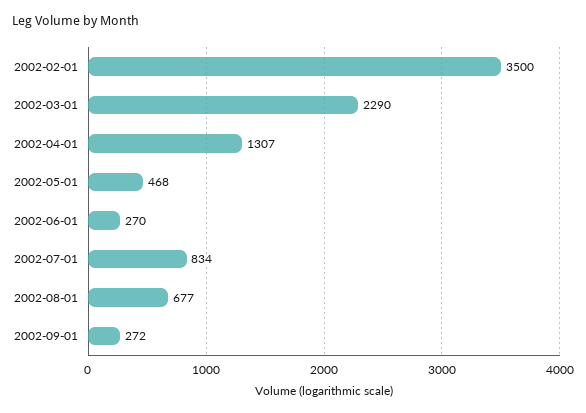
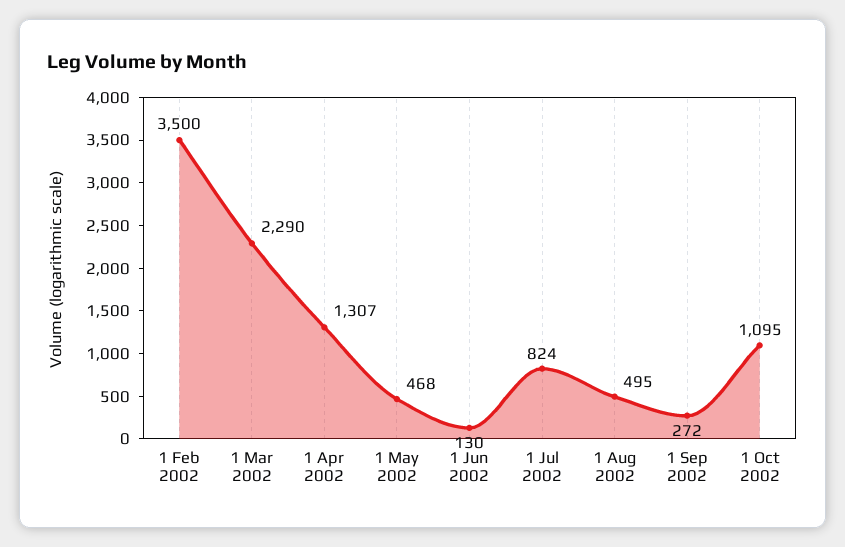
2002-06-01: 270 -> 130
2002-07-01: 834 -> 824
2002-08-01: 677 -> 495
1 Oct 2002: none -> 1095

